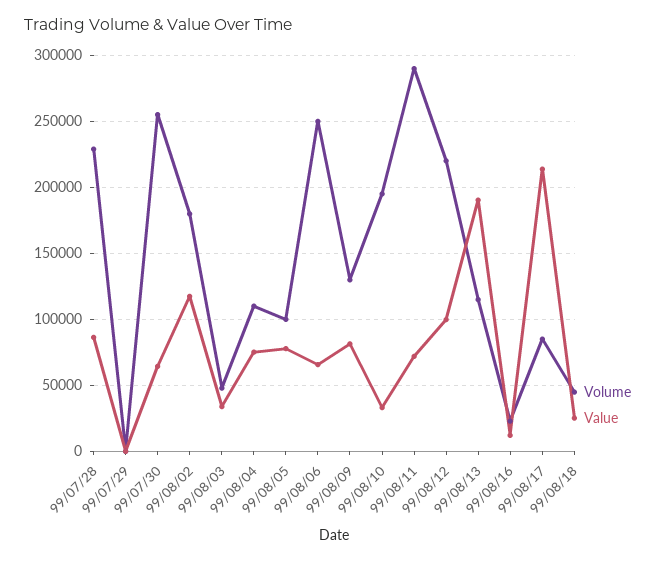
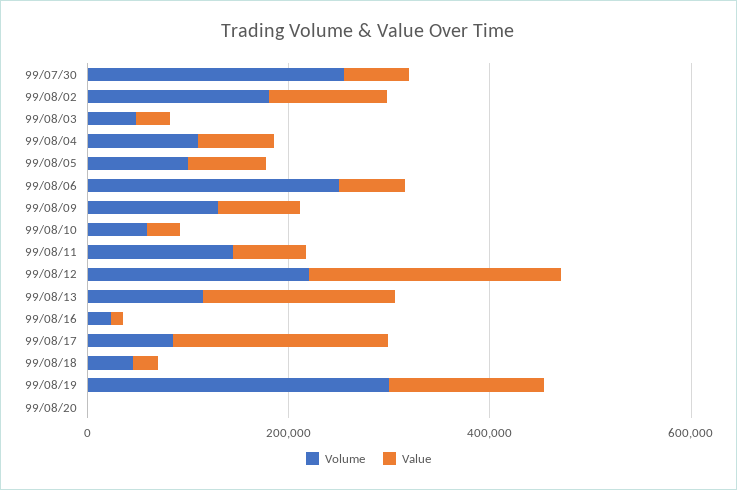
Volume, 99/07/28: 230000 -> none
Value, 99/07/28: 85000 -> none
Volume, 99/07/29: 0 -> none
Value, 99/07/29: 0 -> none
Volume, 99/08/10: 195000 -> 50000
Volume, 99/08/11: 290000 -> 150000
Value, 99/08/12: 100000 -> 250000
Volume, 99/08/19: none -> 300000
Value, 99/08/19: none -> 150000
Volume, 99/08/20: none -> 0
Value, 99/08/20: none -> 0

